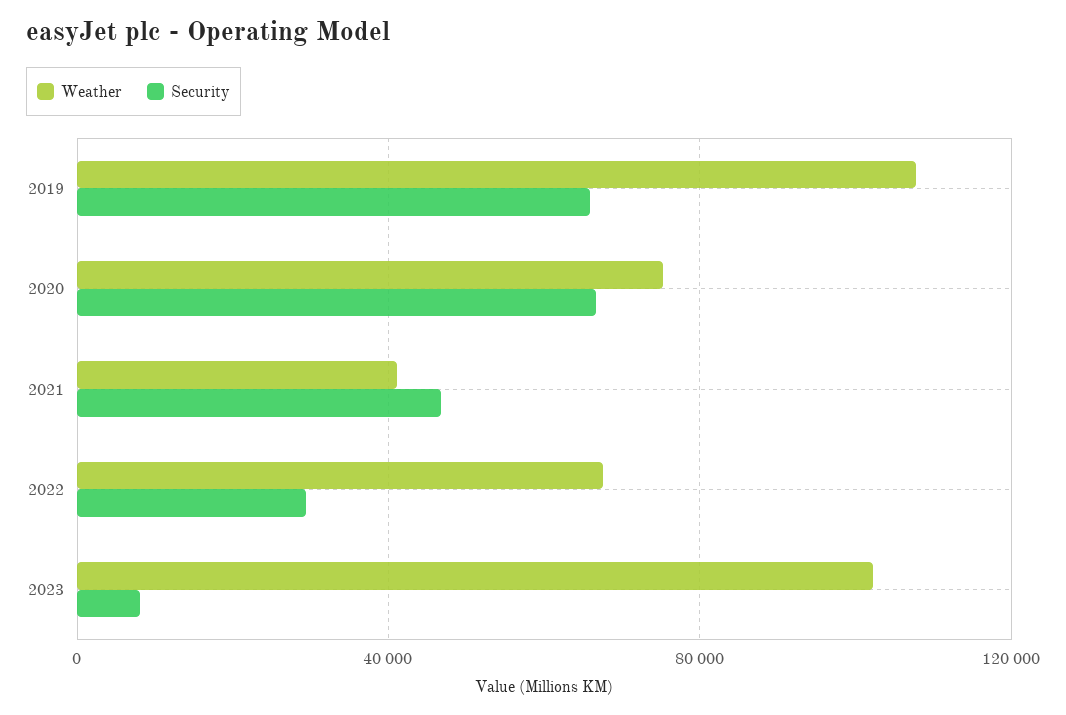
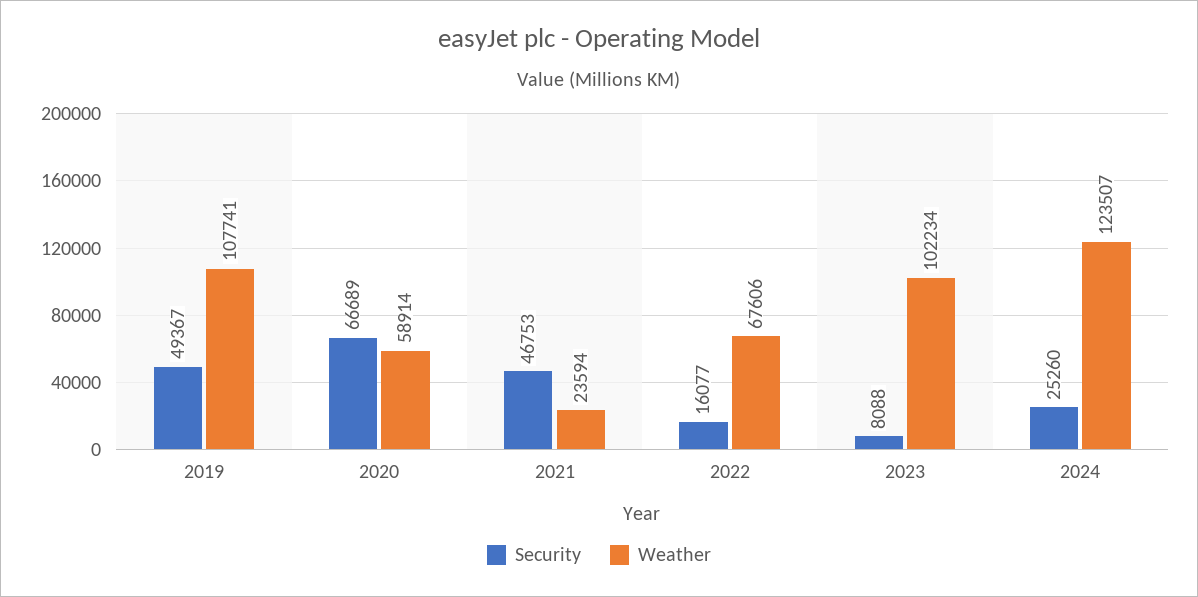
Security, 2019: 65000 -> 49367
Weather, 2020: 75000 -> 58914
Weather, 2021: 40000 -> 23594
Security, 2022: 30000 -> 16077
Security, 2024: none -> 25260
Weather, 2024: none -> 123507

